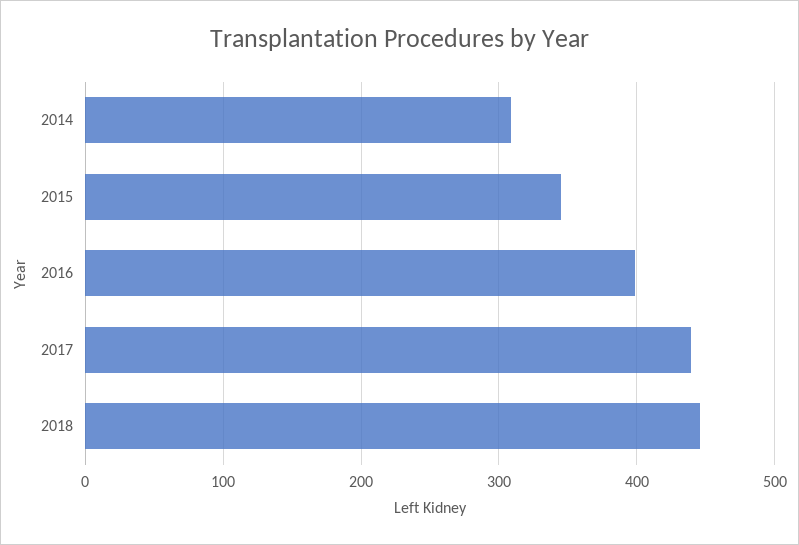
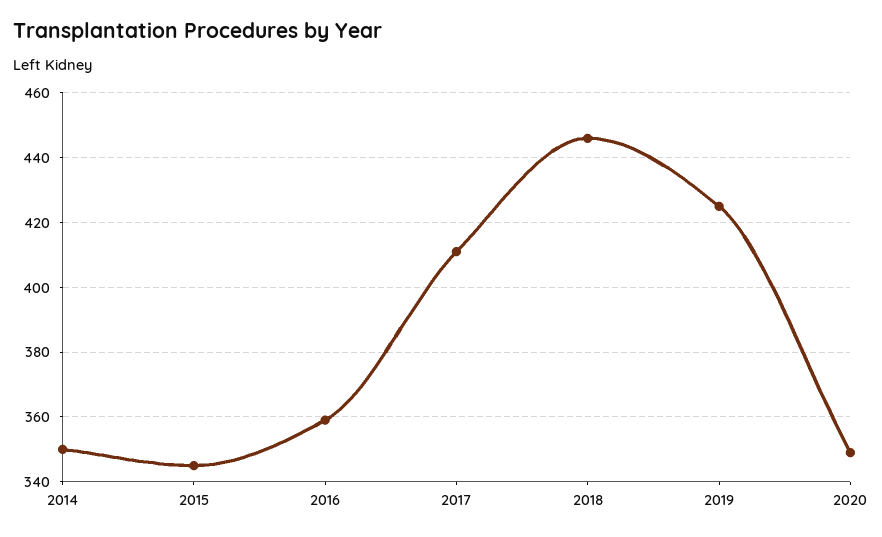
2014: 310 -> 350
2016: 400 -> 360
2017: 440 -> 410
2019: none -> 425
2020: none -> 350

